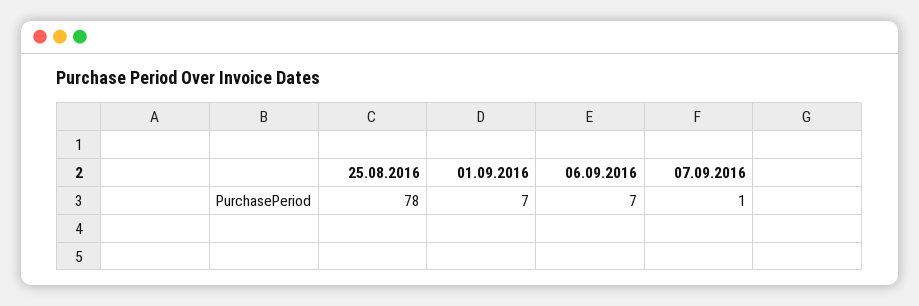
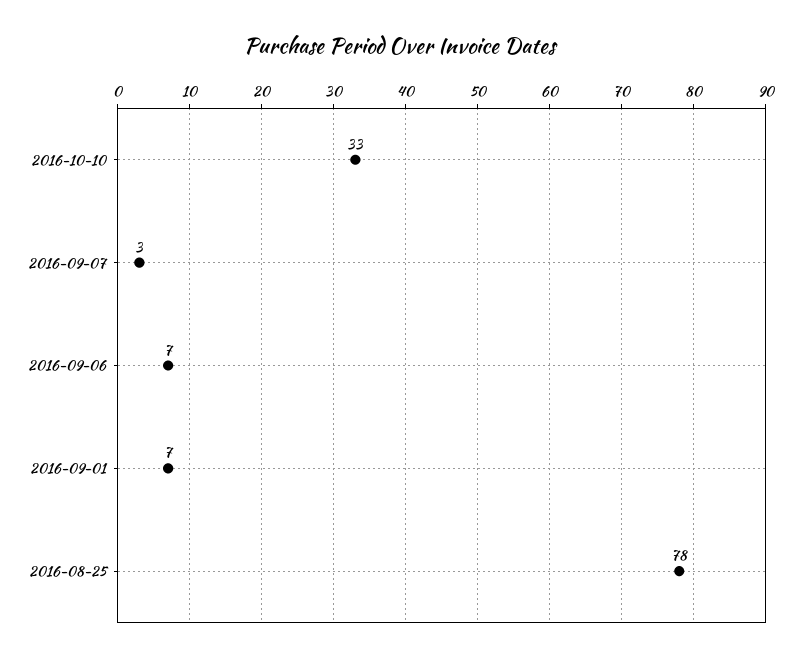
07.09.2016: 1 -> 3
2016-10-10: none -> 33

